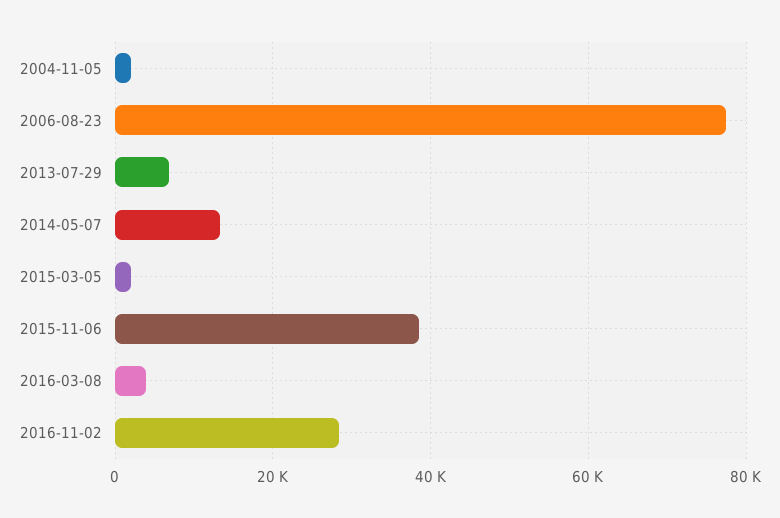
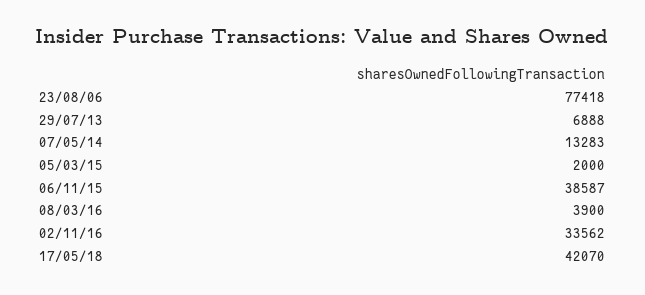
2004-11-05: 2000 -> none
2016-11-02: 28000 -> 33562
17/05/18: none -> 42070

